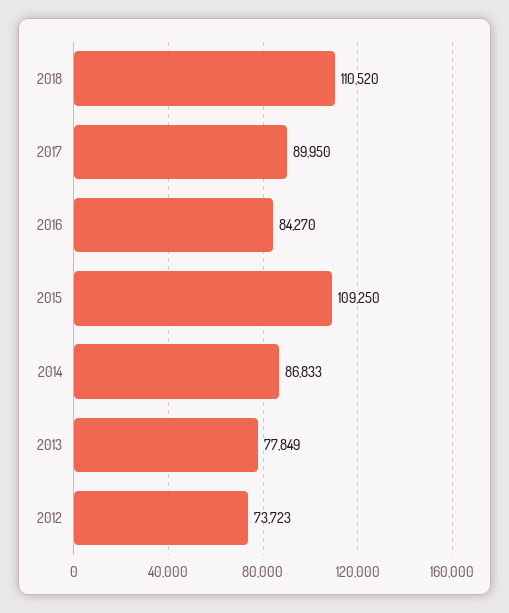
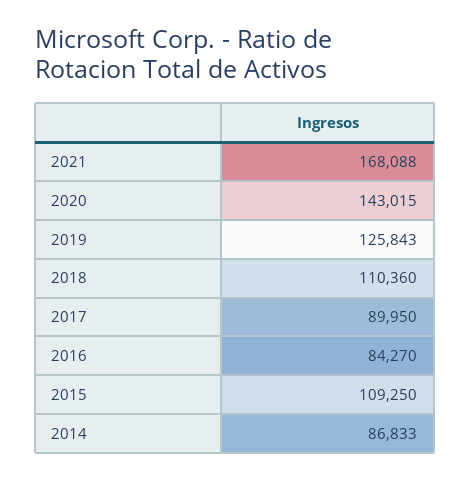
2018: 110520 -> 110360
2013: 77849 -> none
2012: 73723 -> none
2021: none -> 168088
2020: none -> 143015
2019: none -> 125843

